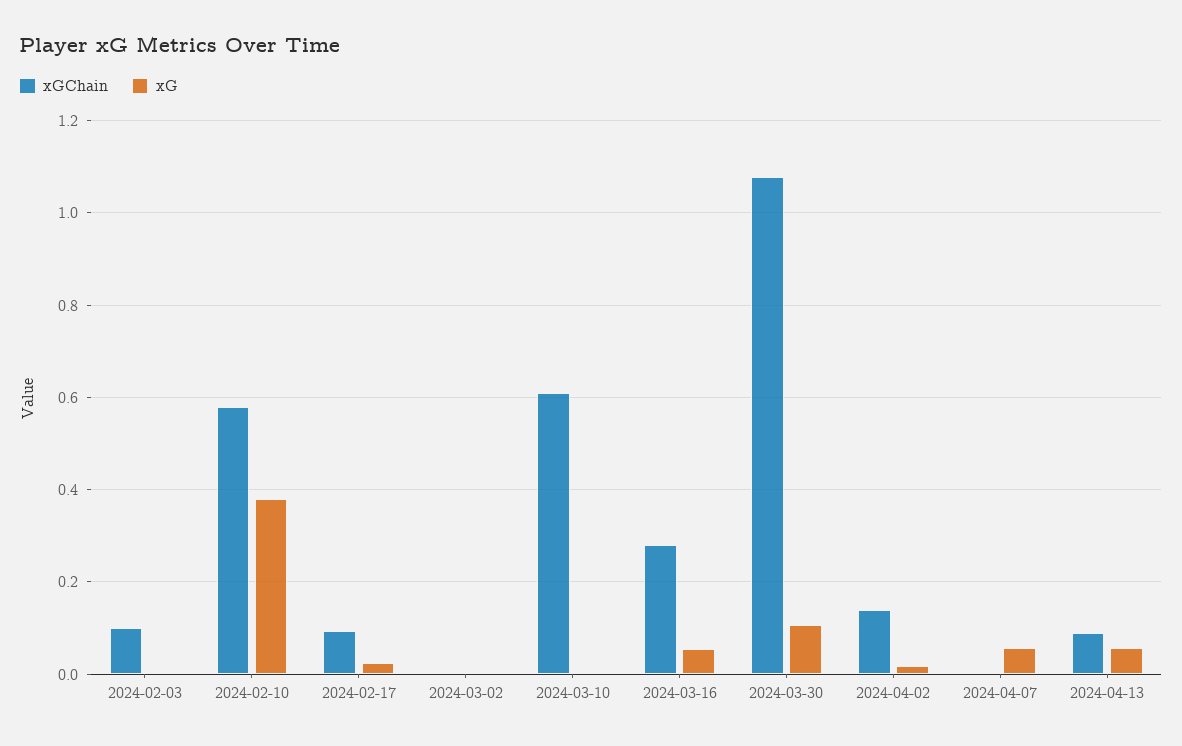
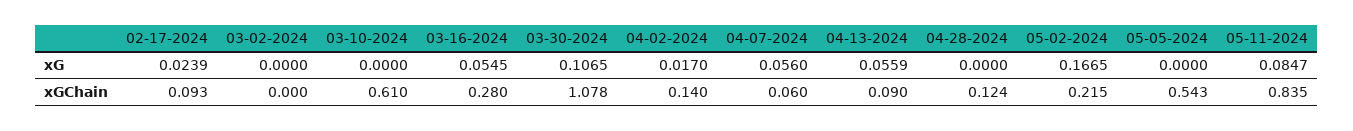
xGChain, 2024-02-03: 0.1 -> none
xG, 2024-02-03: 0 -> none
xGChain, 2024-02-10: 0.58 -> none
xG, 2024-02-10: 0.38 -> none
xGChain, 2024-04-07: 0 -> 0.06
xG, 04-28-2024: none -> 0
xG, 05-02-2024: none -> 0.1665
xG, 05-05-2024: none -> 0
xG, 05-11-2024: none -> 0.0847
xGChain, 04-28-2024: none -> 0.124
xGChain, 05-02-2024: none -> 0.215
xGChain, 05-05-2024: none -> 0.543
xGChain, 05-11-2024: none -> 0.835

